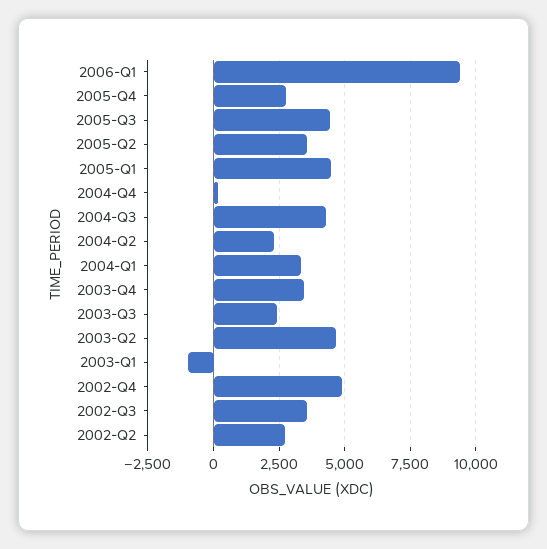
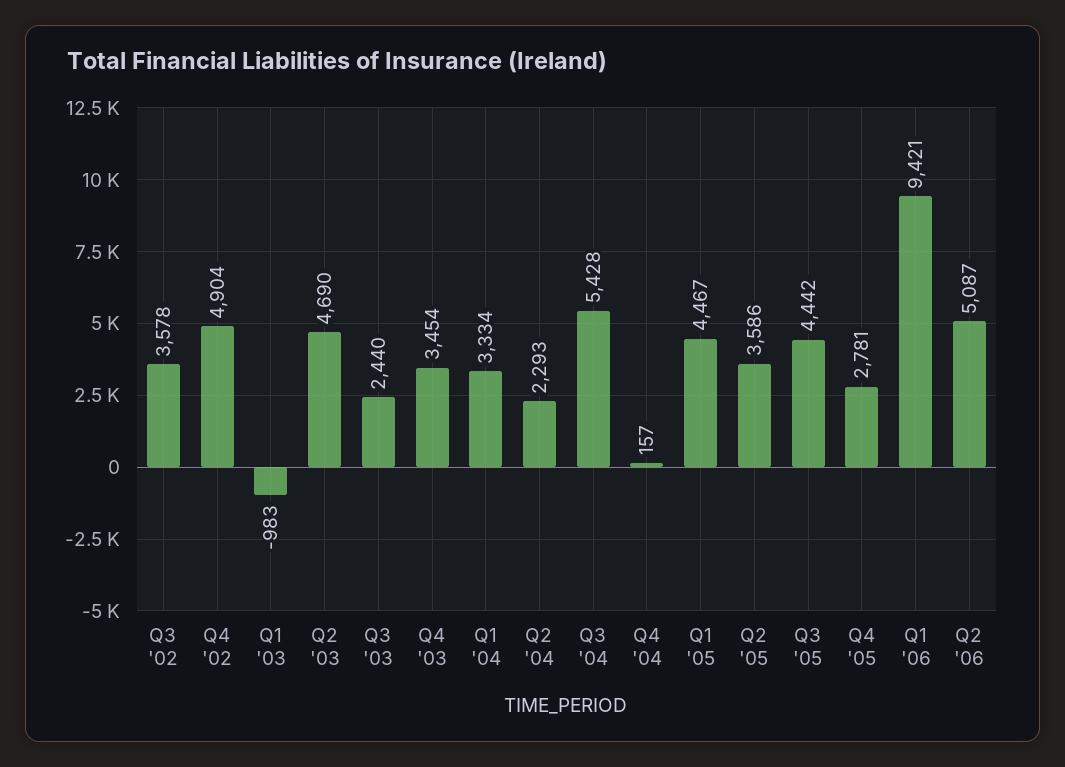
2004-Q3: 4250 -> 5428
2002-Q2: 2750 -> none
Q2 '06: none -> 5087

